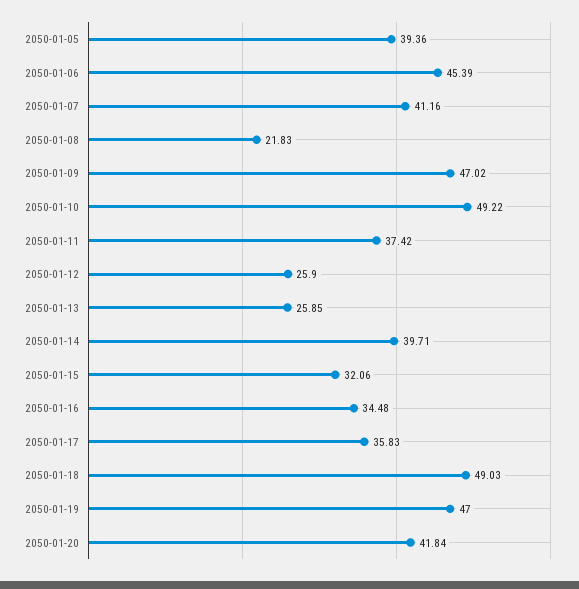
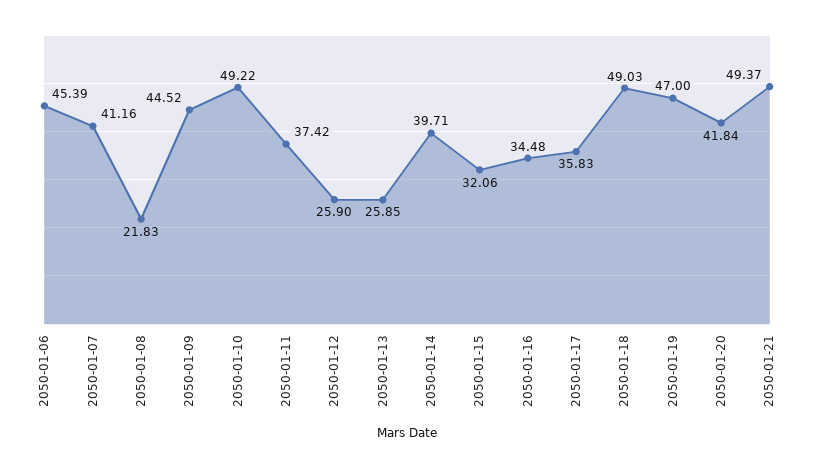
2050-01-05: 39.36 -> none
2050-01-09: 47.02 -> 44.52
2050-01-21: none -> 49.37

